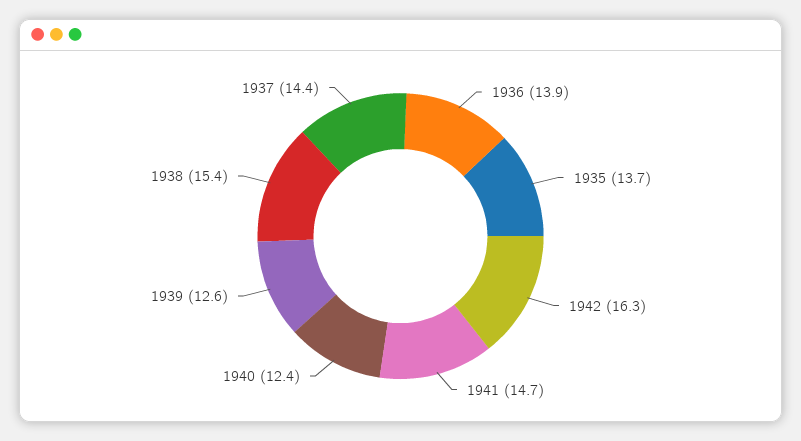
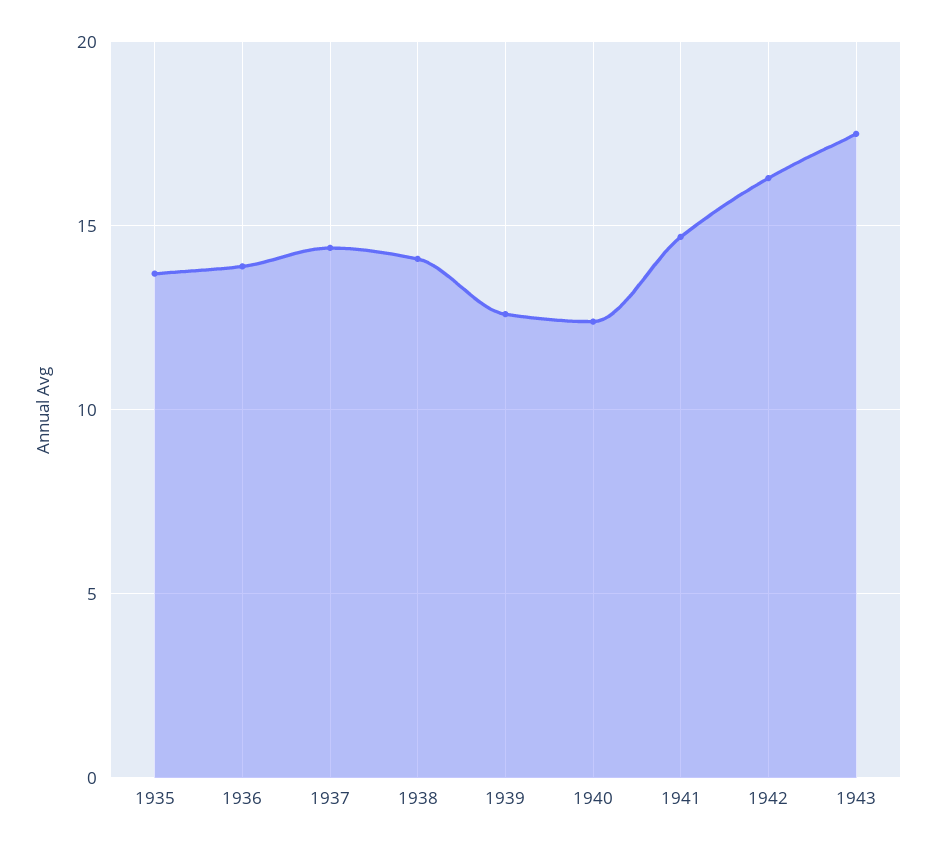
1938: 15.4 -> 14
1943: none -> 17.5

